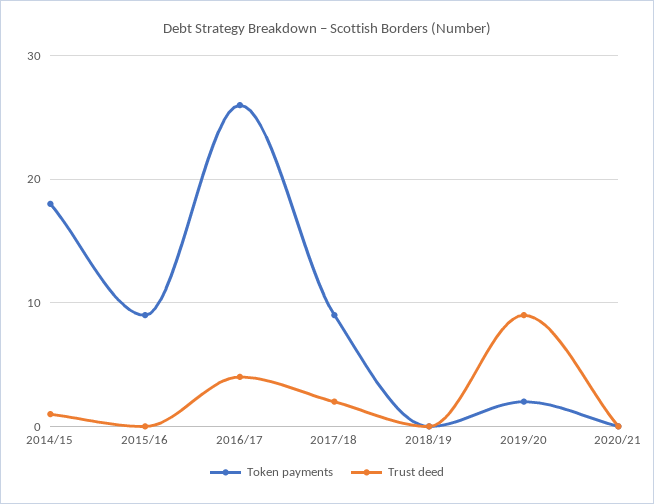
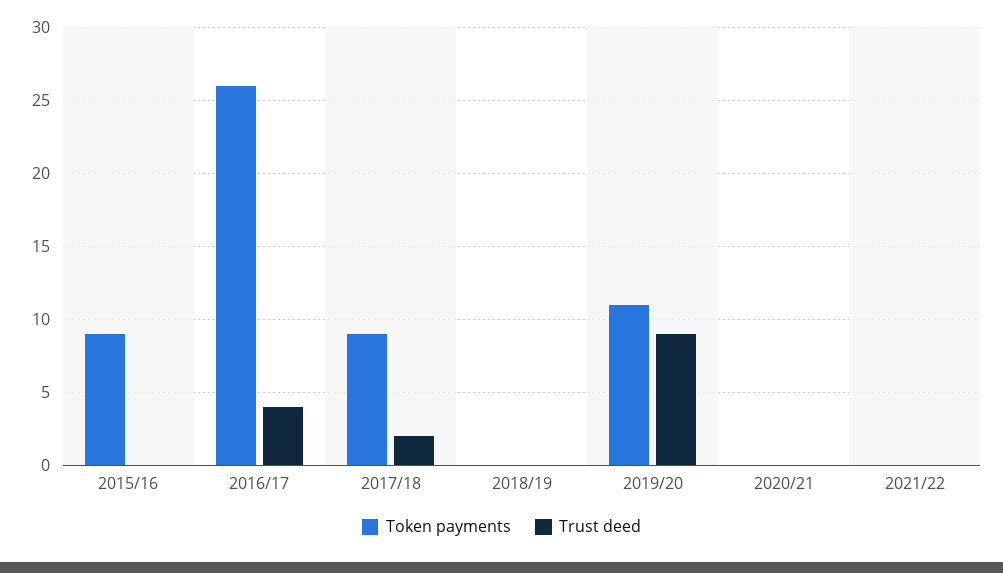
Token payments, 2014/15: 18 -> none
Trust deed, 2014/15: 1 -> none
Token payments, 2019/20: 2 -> 11
Token payments, 2021/22: none -> 0
Trust deed, 2021/22: none -> 0

